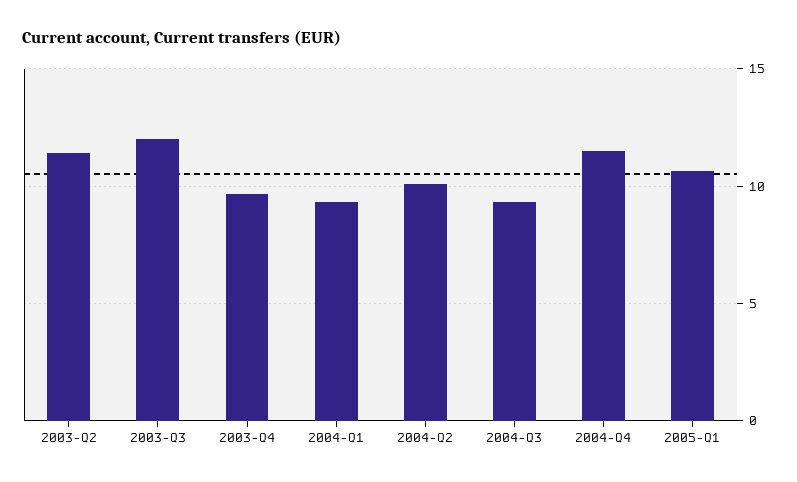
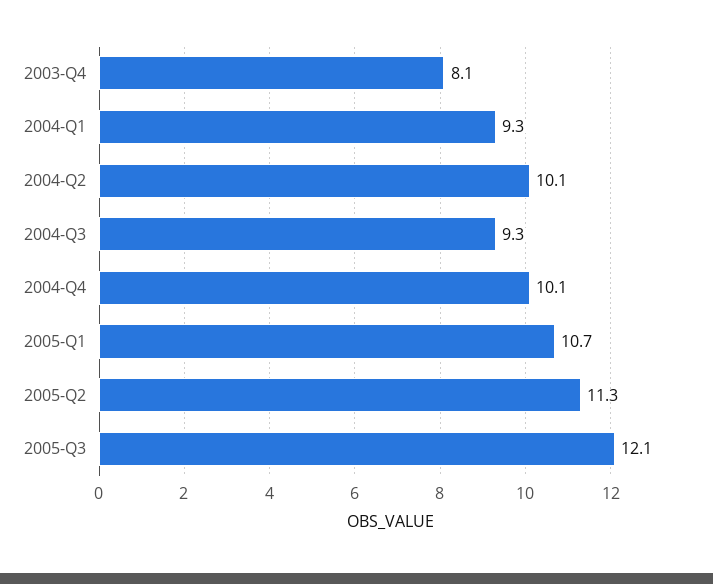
2003-Q2: 11.5 -> none
2003-Q3: 12 -> none
2003-Q4: 9.5 -> 8.1
2004-Q4: 11.5 -> 10.1
2005-Q2: none -> 11.3
2005-Q3: none -> 12.1

